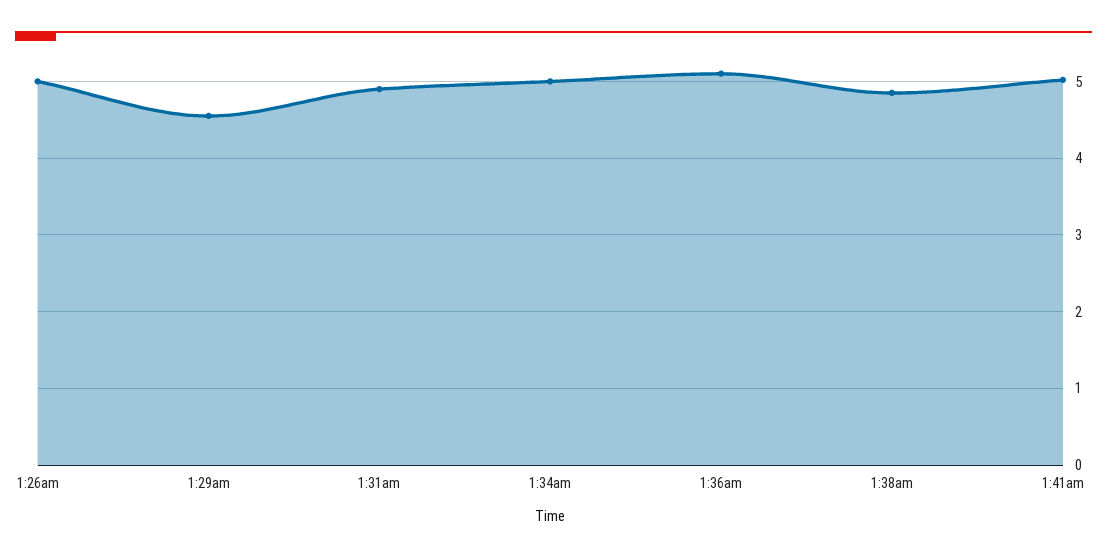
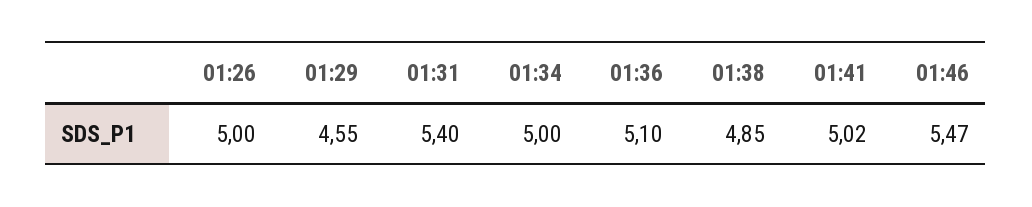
1:31am: 4.9 -> 5.4
01:46: none -> 5.47

